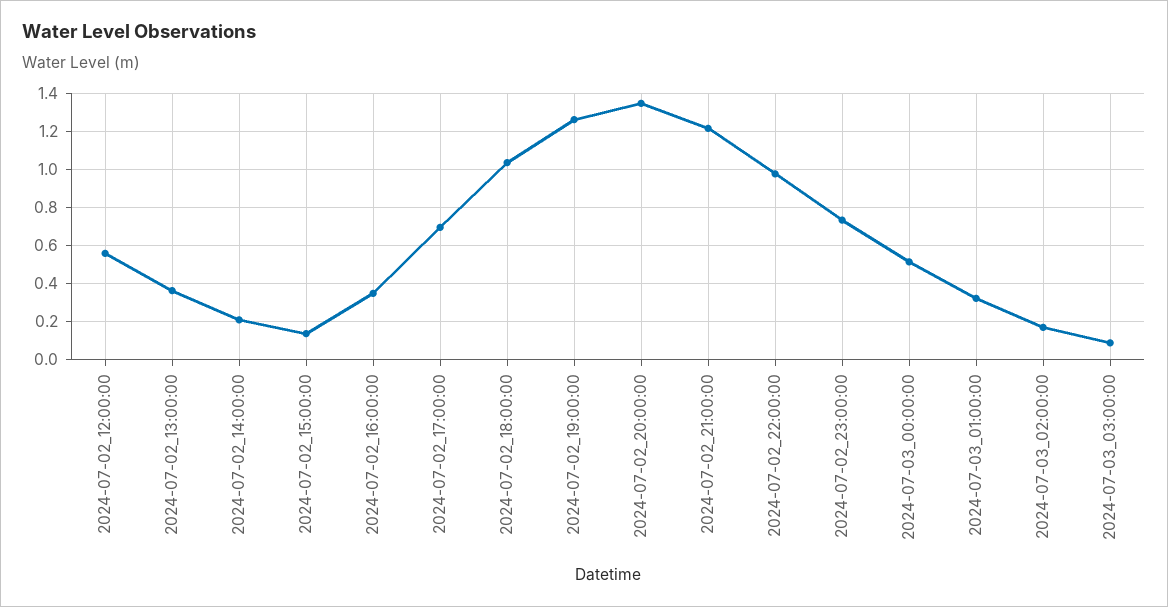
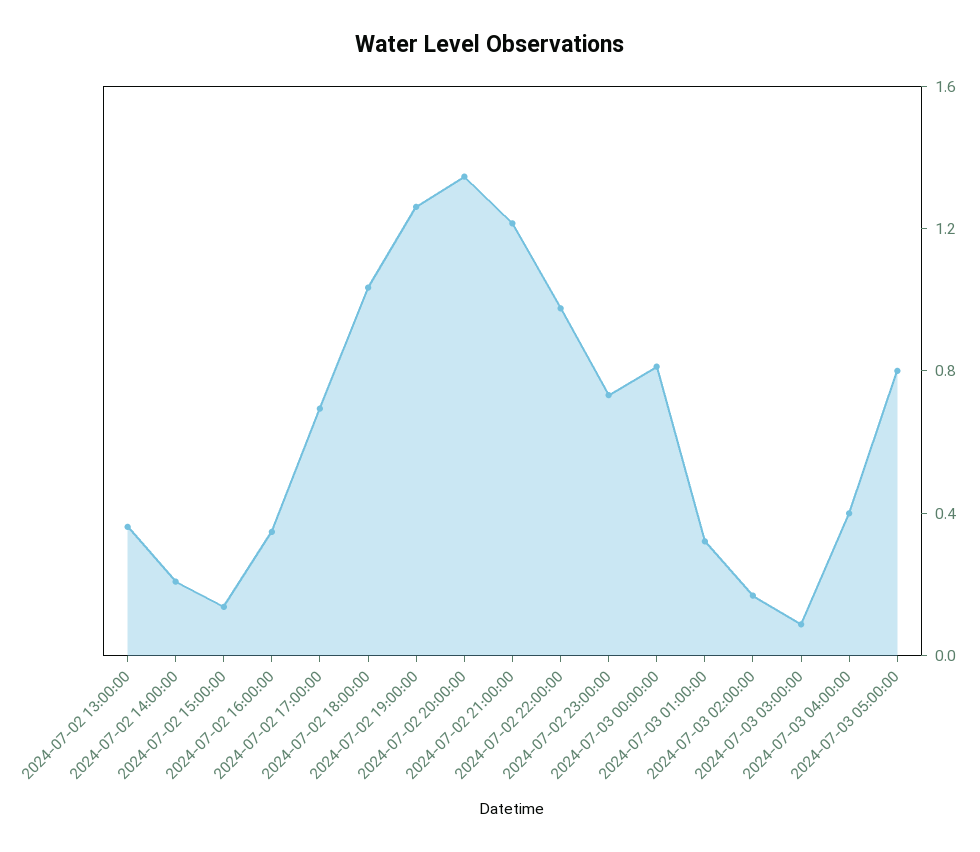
2024-07-02_12:00:00: 0.55 -> none
2024-07-03_00:00:00: 0.5 -> 0.8
2024-07-03 04:00:00: none -> 0.4
2024-07-03 05:00:00: none -> 0.8

